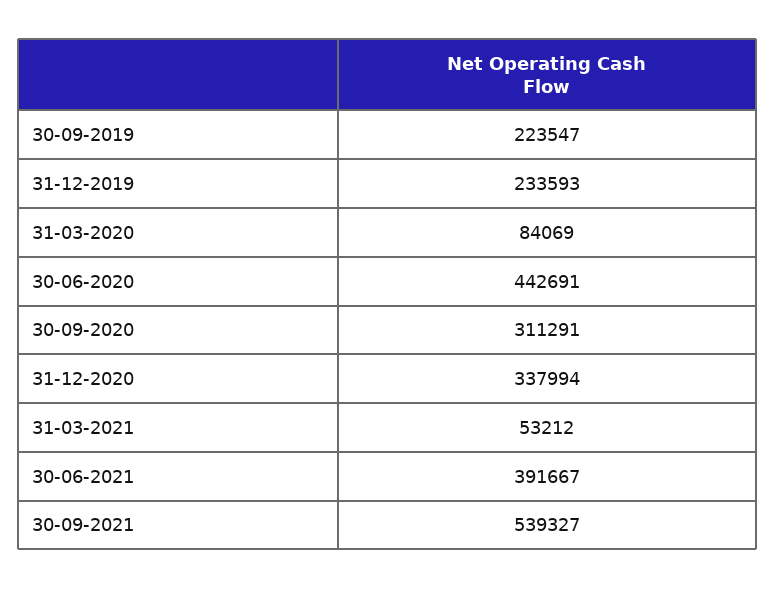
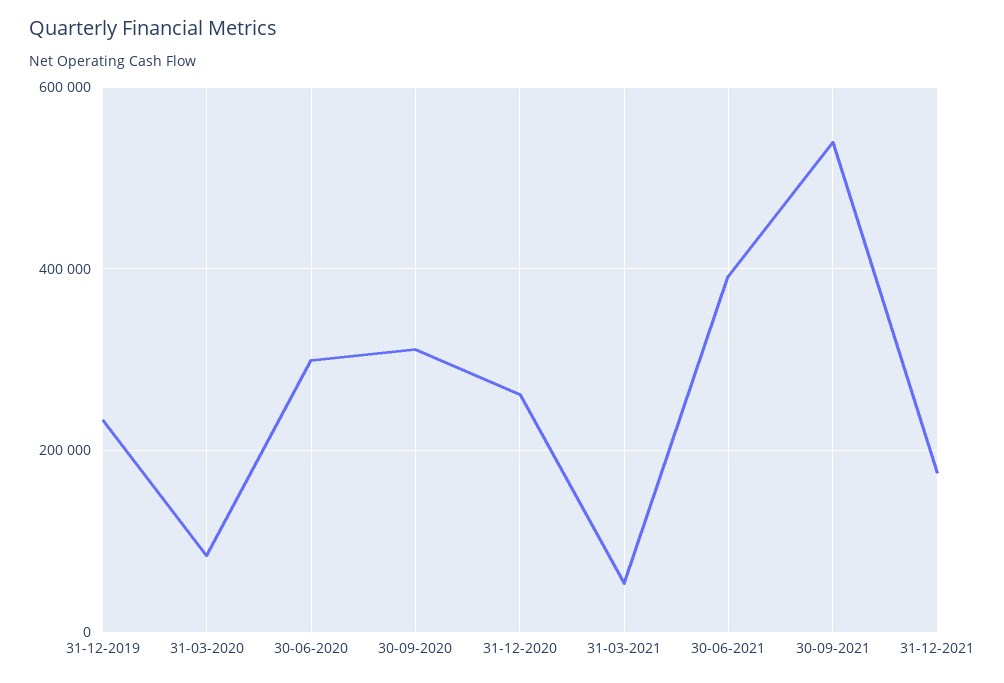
30-09-2019: 223547 -> none
30-06-2020: 442691 -> 300000
31-12-2020: 337994 -> 260000
31-12-2021: none -> 180000

